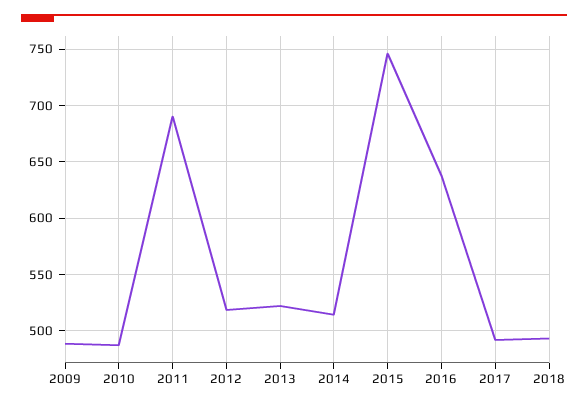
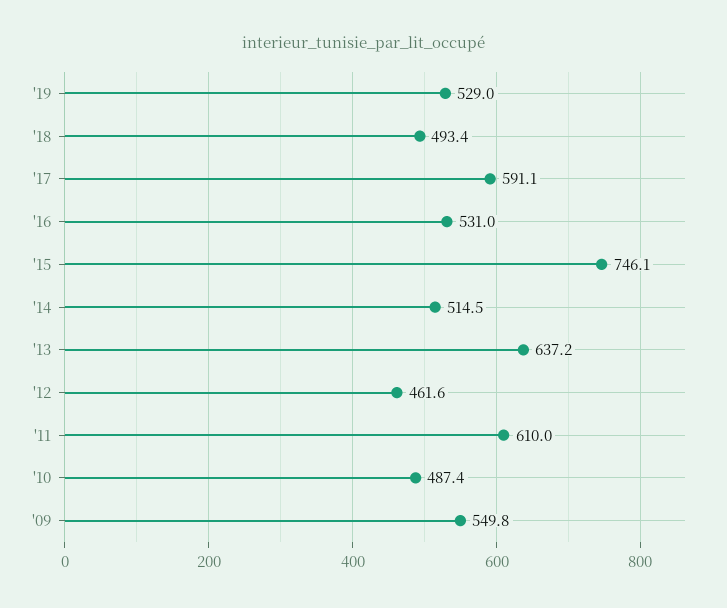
2009: 490 -> 549.8
2011: 690 -> 610
2012: 520 -> 461.6
2013: 520 -> 637.2
2016: 640 -> 531
2017: 490 -> 591.1
'19: none -> 529

